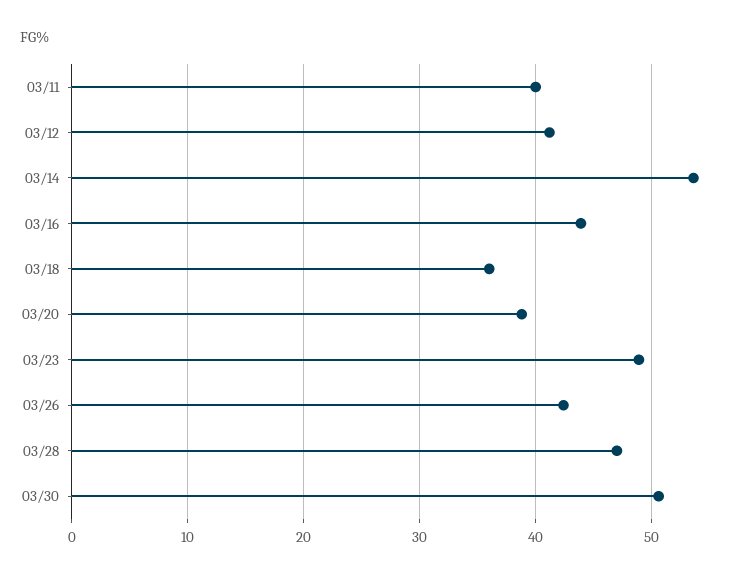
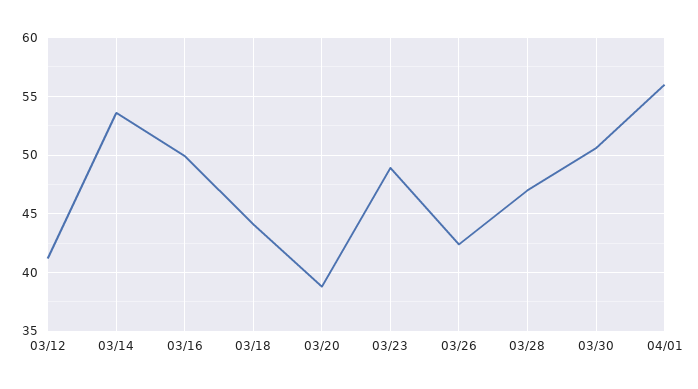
03/11: 40 -> none
03/16: 44 -> 50
03/18: 36 -> 44
04/01: none -> 56

